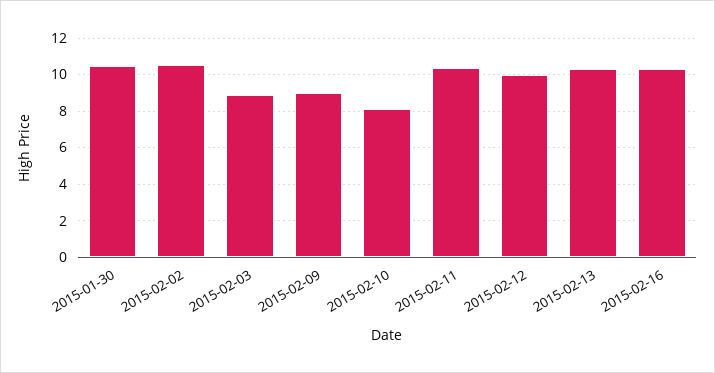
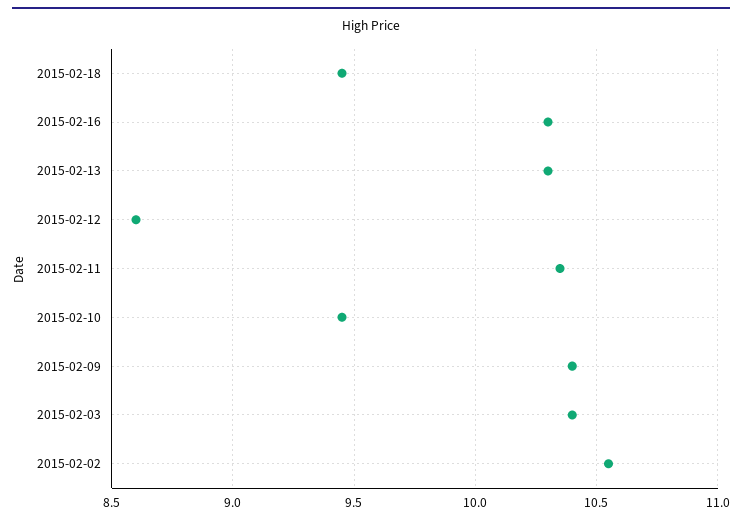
2015-01-30: 10.5 -> none
2015-02-03: 9 -> 10.4
2015-02-09: 9 -> 10.4
2015-02-10: 8 -> 9.45
2015-02-12: 10 -> 8.6
2015-02-18: none -> 9.45

